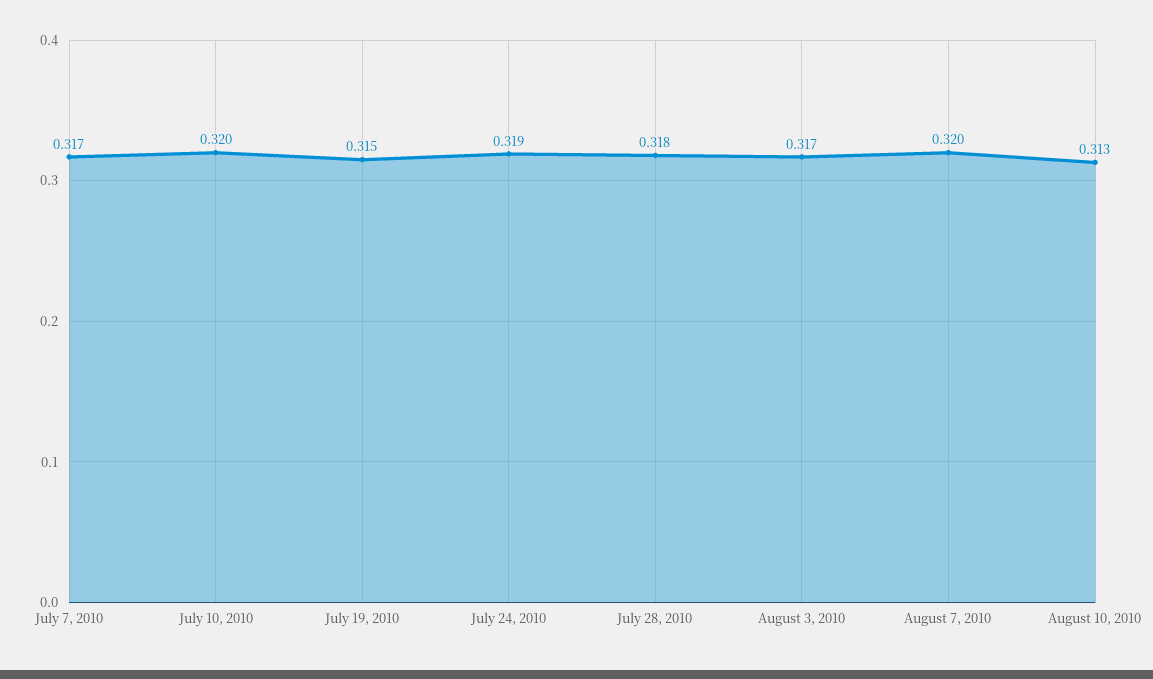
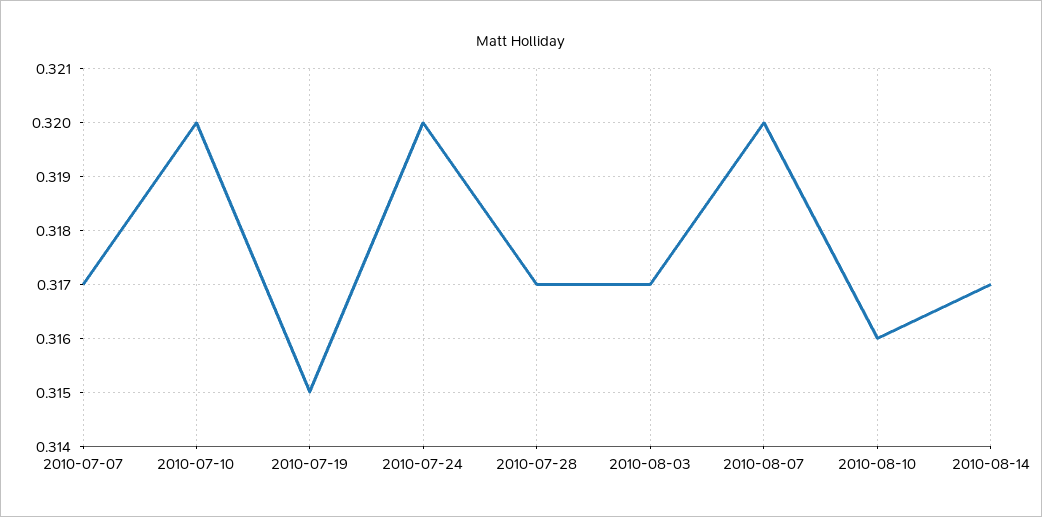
July 24, 2010: 0.319 -> 0.32
July 28, 2010: 0.318 -> 0.317
August 10, 2010: 0.313 -> 0.316
2010-08-14: none -> 0.317

